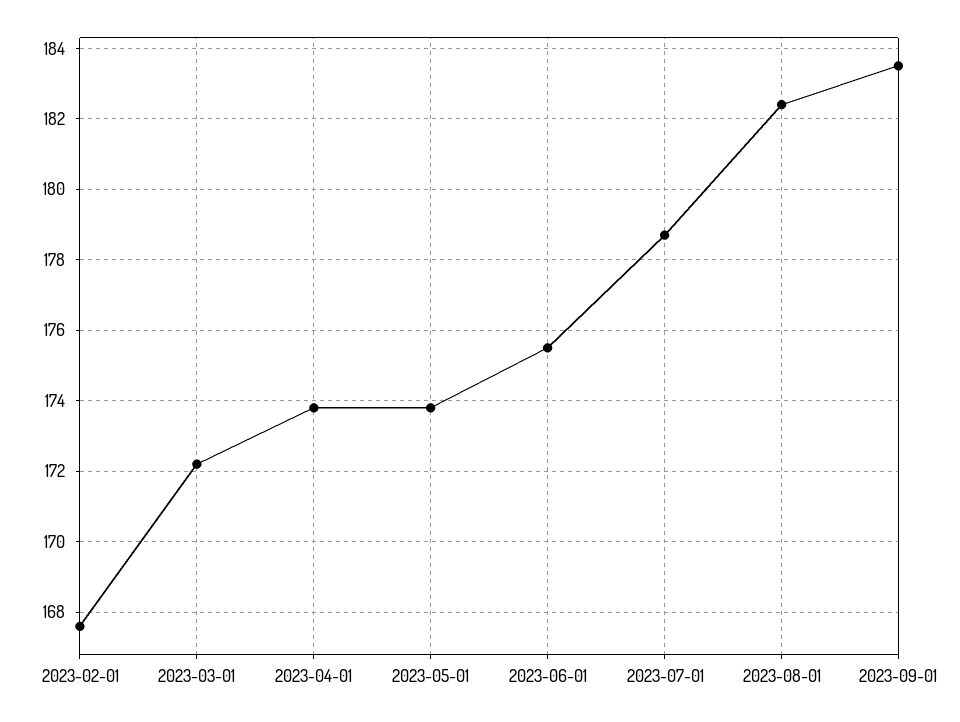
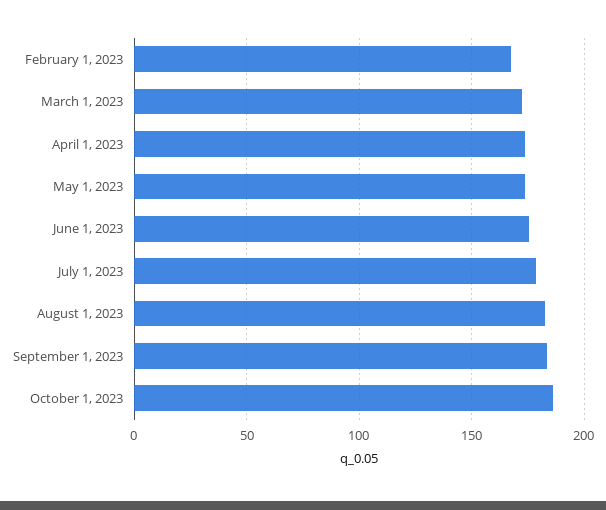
October 1, 2023: none -> 185

